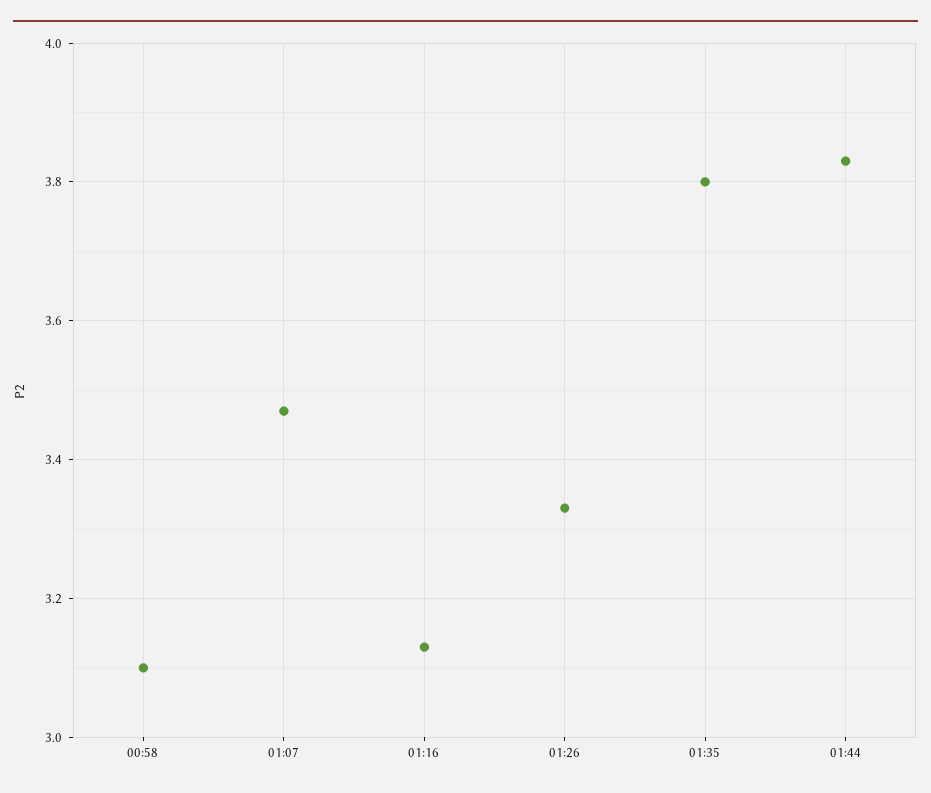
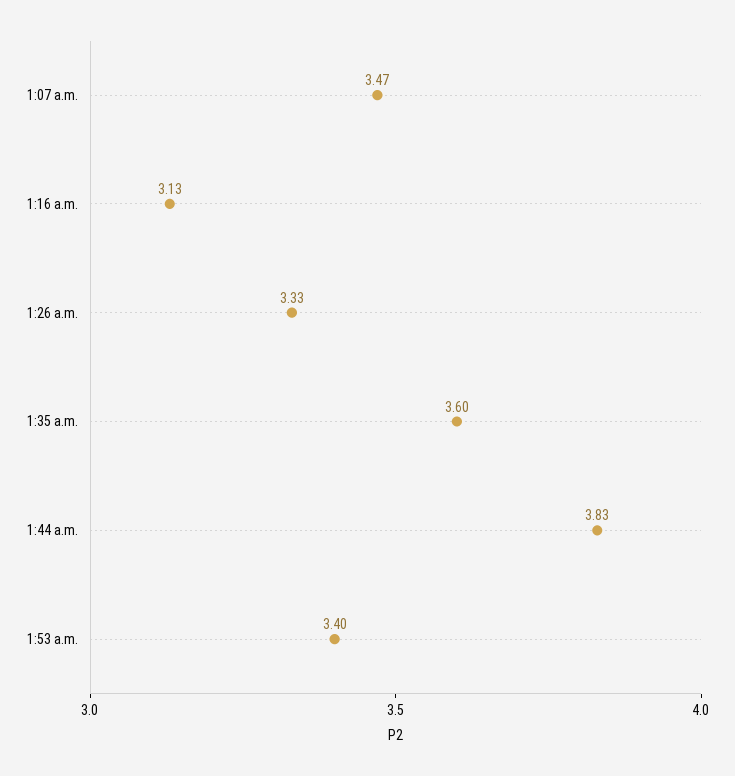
00:58: 3.1 -> none
01:35: 3.8 -> 3.6
1:53 a.m.: none -> 3.4

